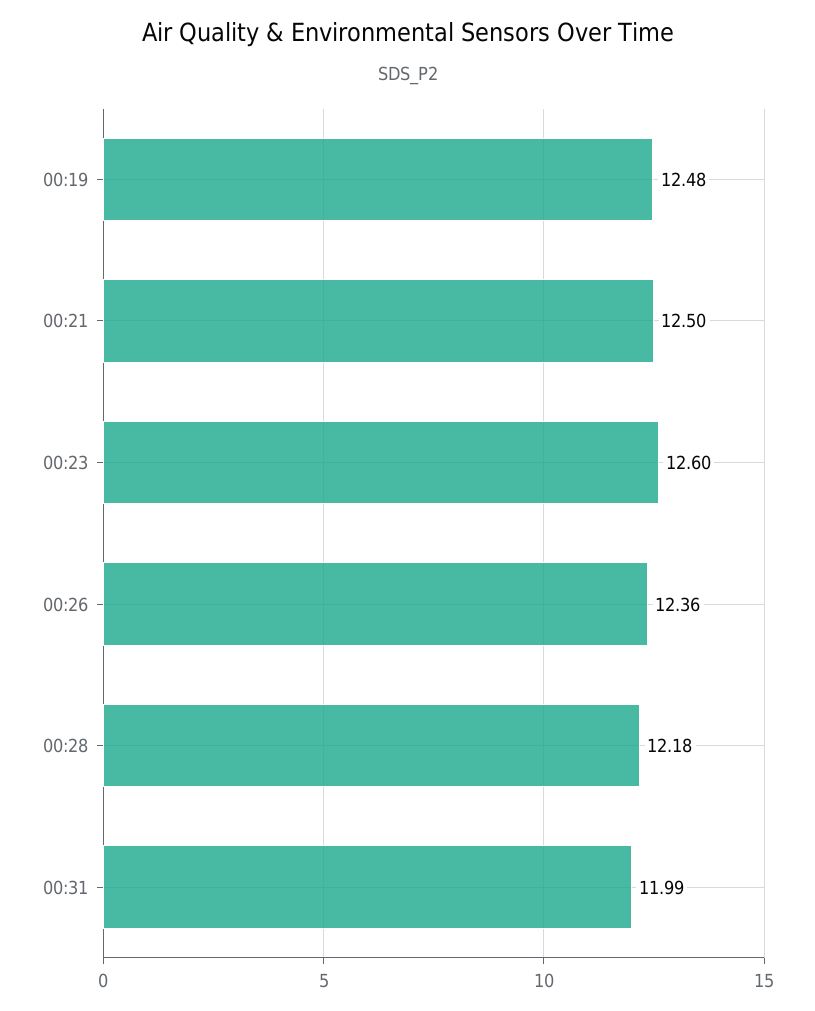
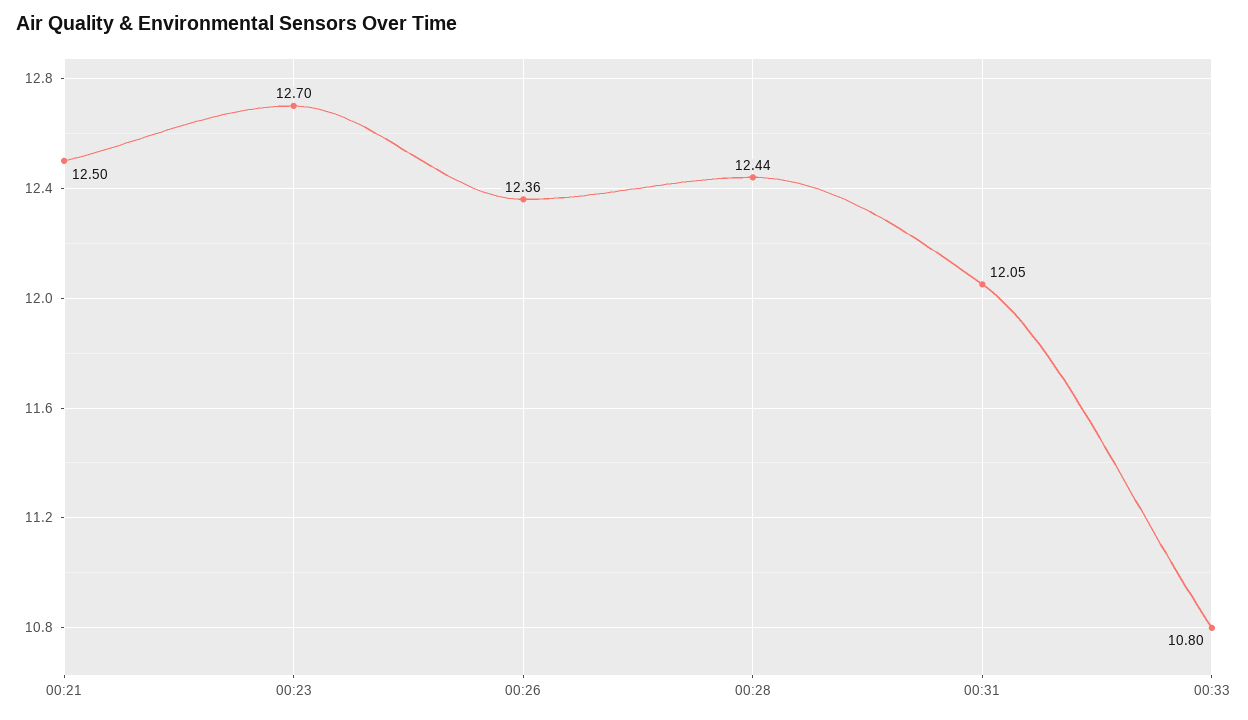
00:19: 12.48 -> none
00:23: 12.6 -> 12.7
00:28: 12.18 -> 12.44
00:31: 11.99 -> 12.05
00:33: none -> 10.8

